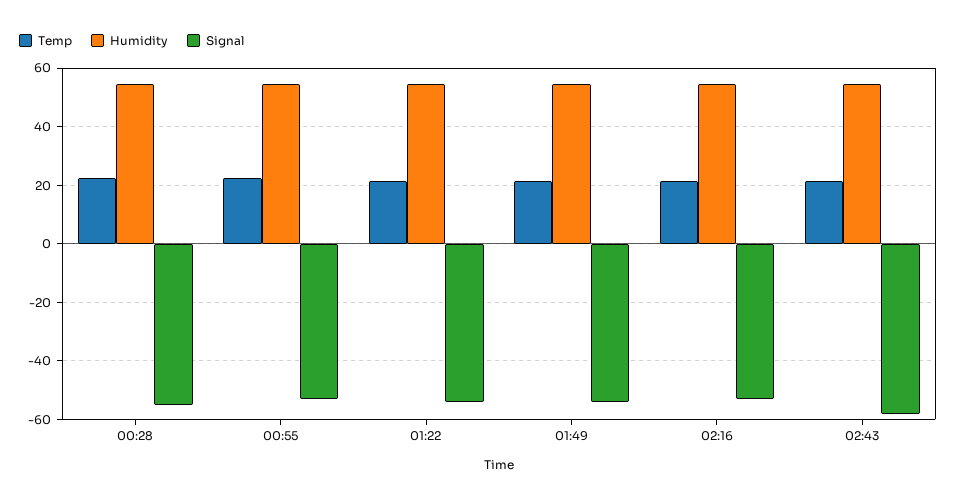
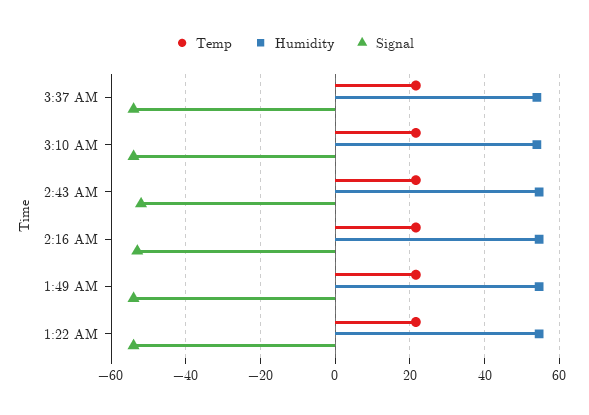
Temp, 00:28: 22.5 -> none
Humidity, 00:28: 55 -> none
Signal, 00:28: -55 -> none
Temp, 00:55: 22.5 -> none
Humidity, 00:55: 55 -> none
Signal, 00:55: -52.5 -> none
Signal, 02:43: -57.5 -> -52
Temp, 3:37 AM: none -> 22
Humidity, 3:37 AM: none -> 54
Signal, 3:37 AM: none -> -54
Temp, 3:10 AM: none -> 22
Humidity, 3:10 AM: none -> 54
Signal, 3:10 AM: none -> -54

